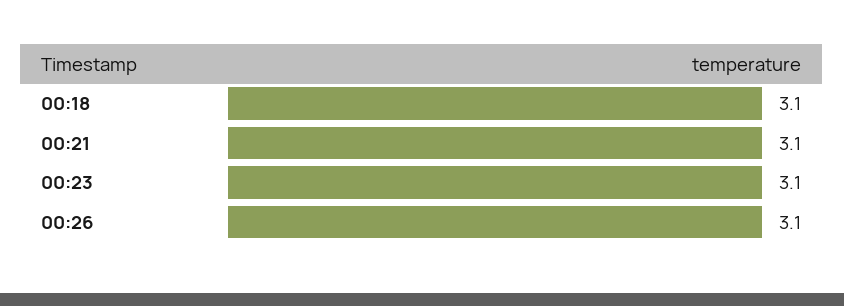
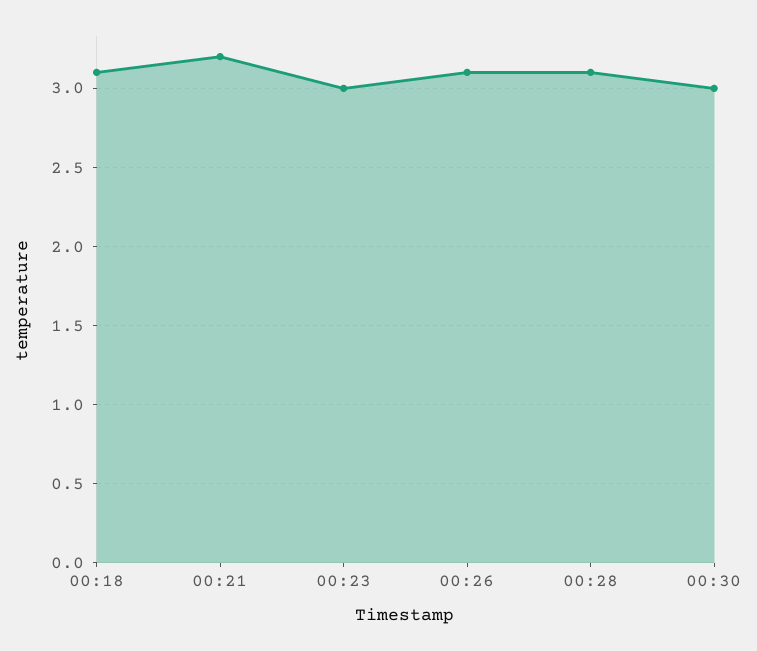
00:21: 3.1 -> 3.2
00:23: 3.1 -> 3
00:28: none -> 3.1
00:30: none -> 3

